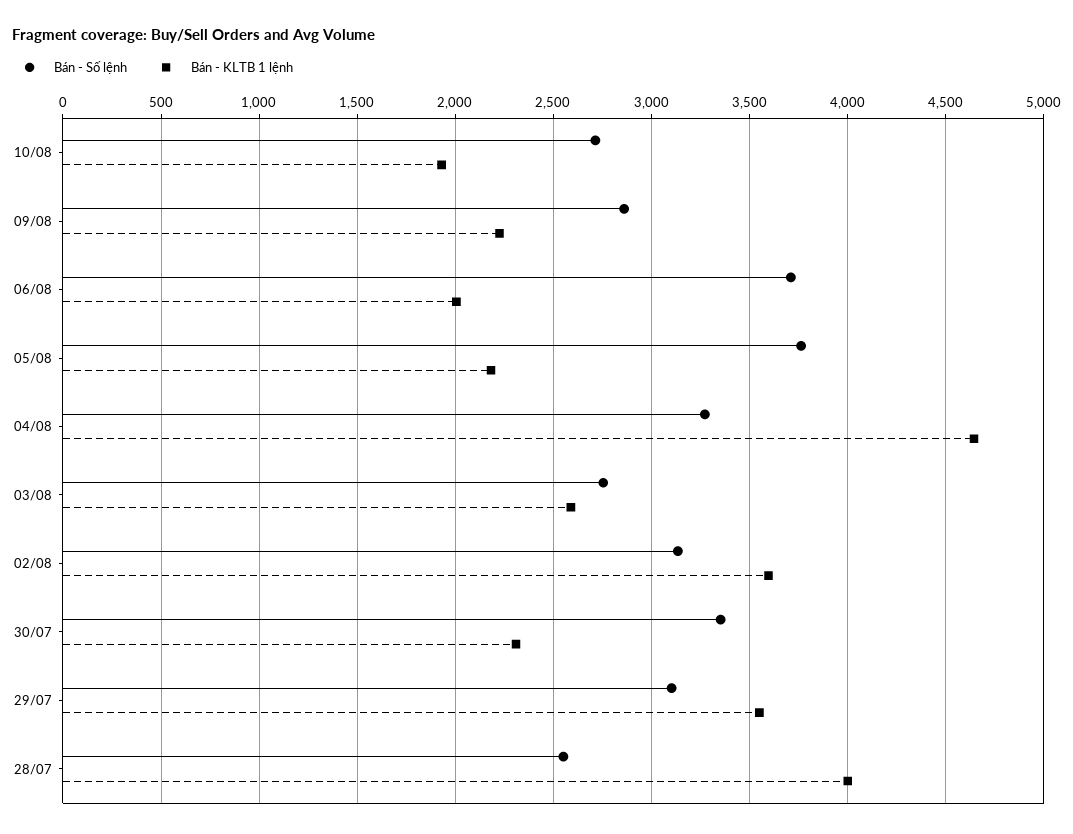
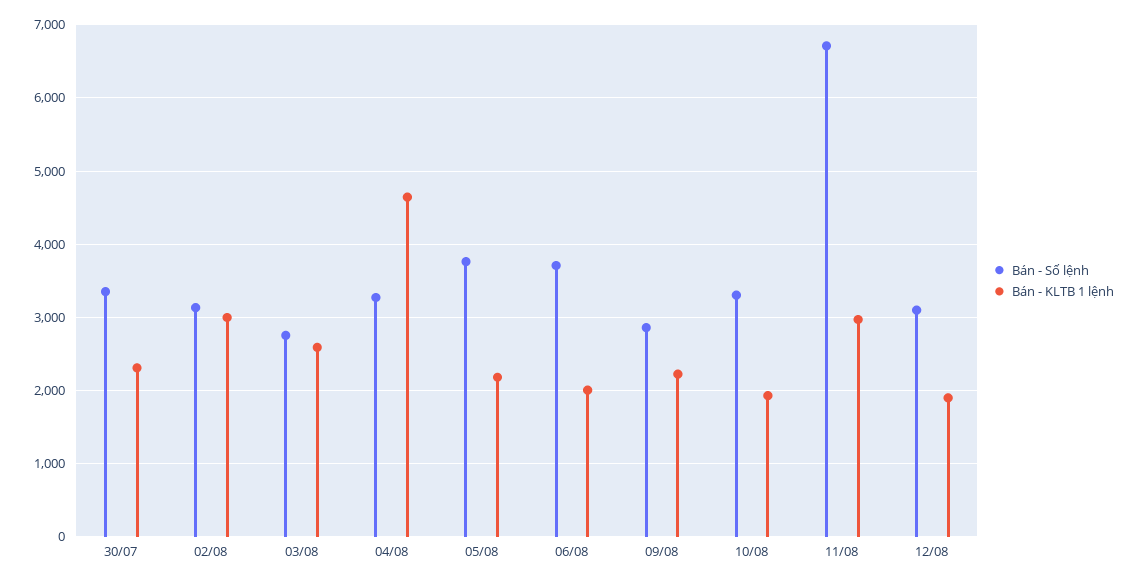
Bán - Số lệnh, 10/08: 2700 -> 3300
Bán - KLTB 1 lệnh, 02/08: 3600 -> 3000
Bán - Số lệnh, 29/07: 3100 -> none
Bán - KLTB 1 lệnh, 29/07: 3550 -> none
Bán - Số lệnh, 28/07: 2550 -> none
Bán - KLTB 1 lệnh, 28/07: 4000 -> none
Bán - Số lệnh, 11/08: none -> 6700
Bán - KLTB 1 lệnh, 11/08: none -> 3000
Bán - Số lệnh, 12/08: none -> 3100
Bán - KLTB 1 lệnh, 12/08: none -> 1900

